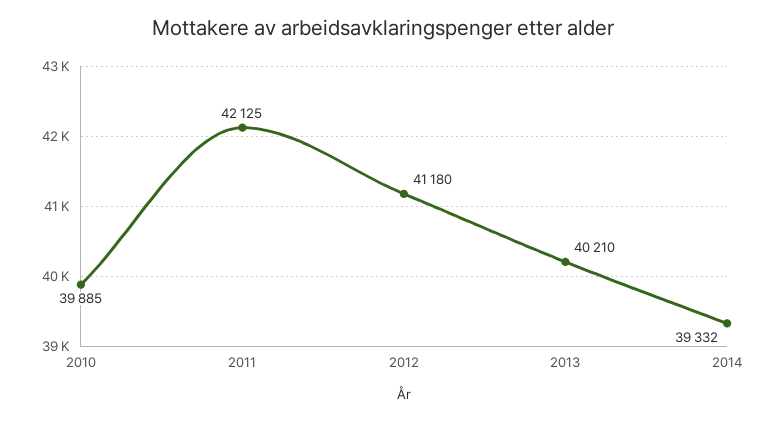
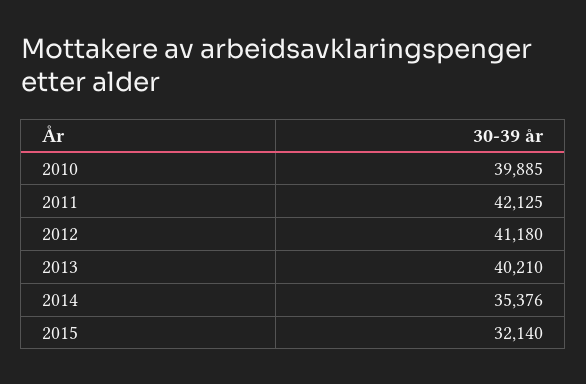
2014: 39332 -> 35376
2015: none -> 32140

